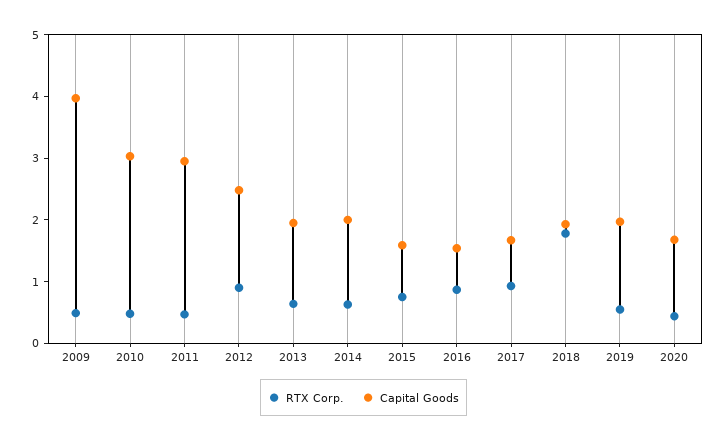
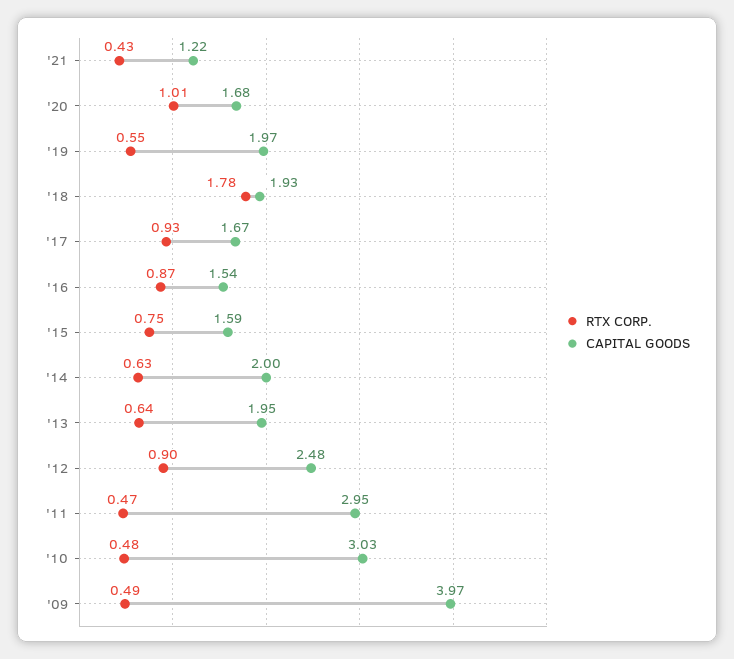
RTX Corp., 2020: 0.4 -> 1.01
RTX Corp., '21: none -> 0.43
Capital Goods, '21: none -> 1.22

